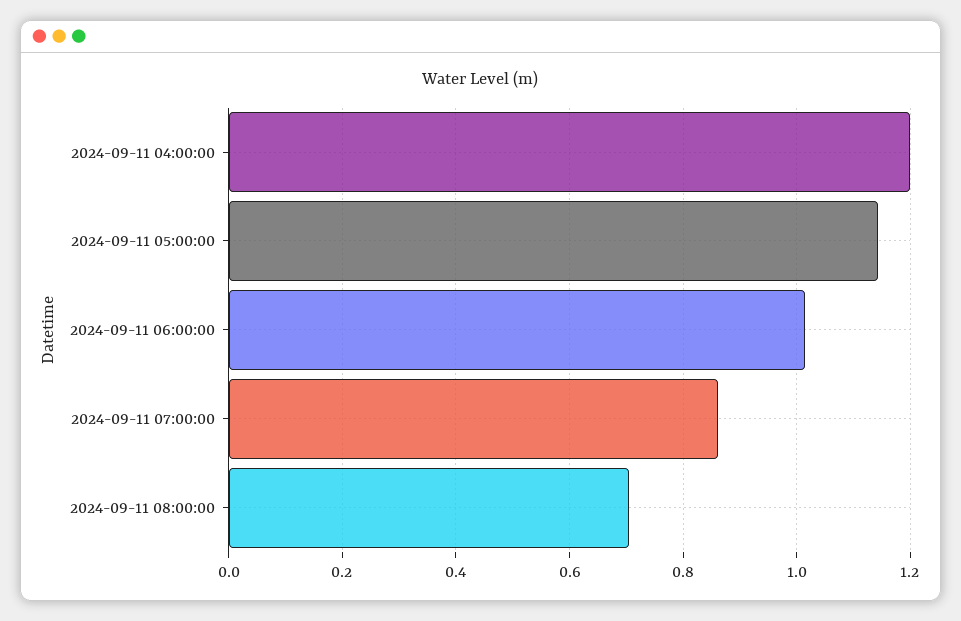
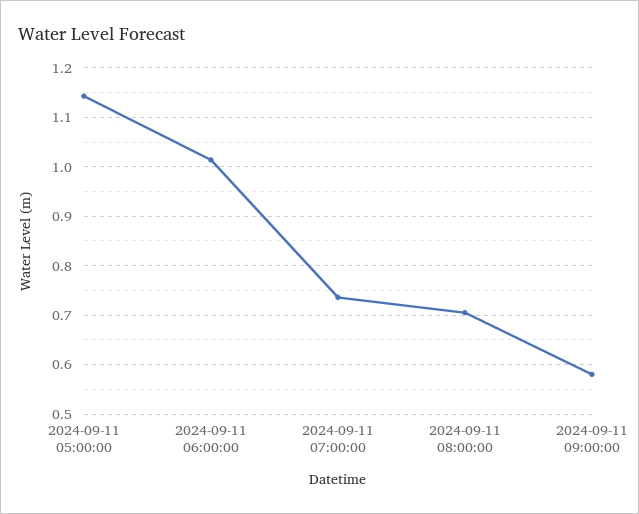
2024-09-11 04:00:00: 1.2 -> none
2024-09-11 07:00:00: 0.86 -> 0.74
2024-09-11 09:00:00: none -> 0.58

